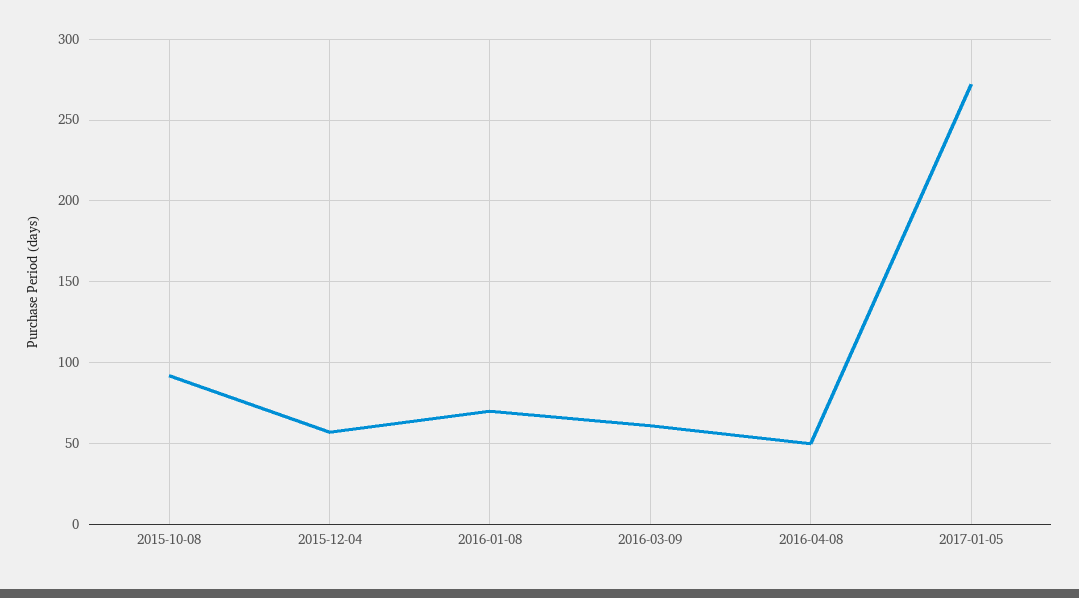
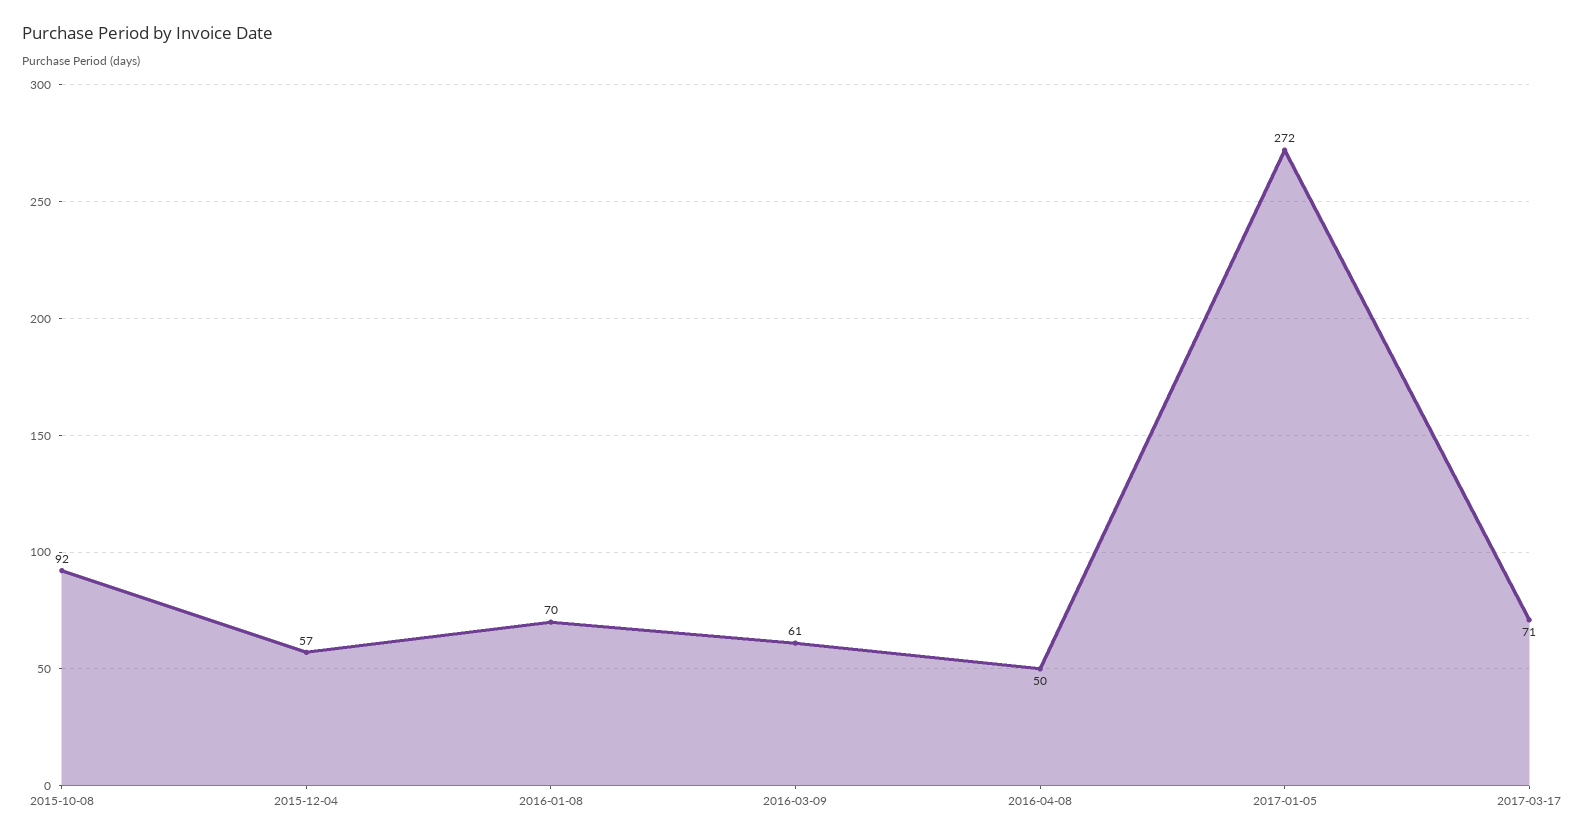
2017-03-17: none -> 71

